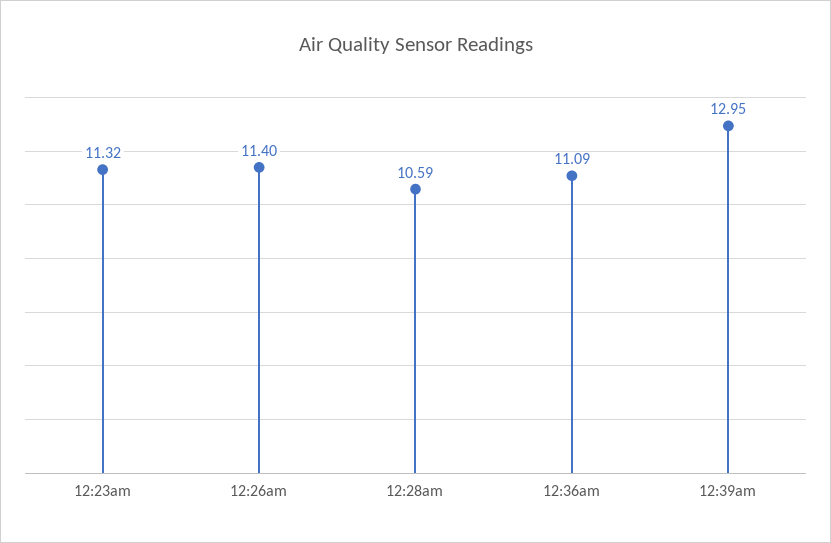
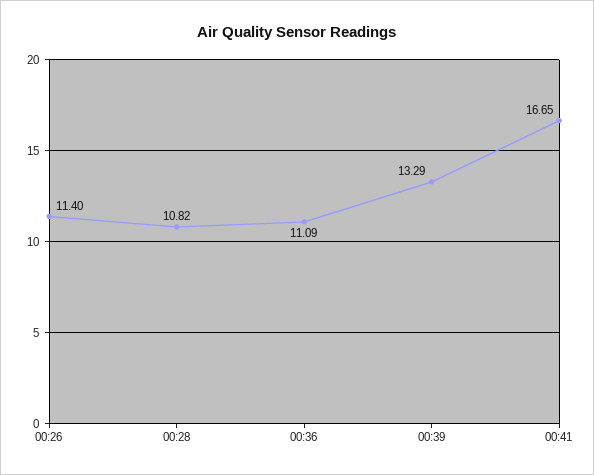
12:23am: 11.32 -> none
12:28am: 10.59 -> 10.82
12:39am: 12.95 -> 13.29
00:41: none -> 16.65

